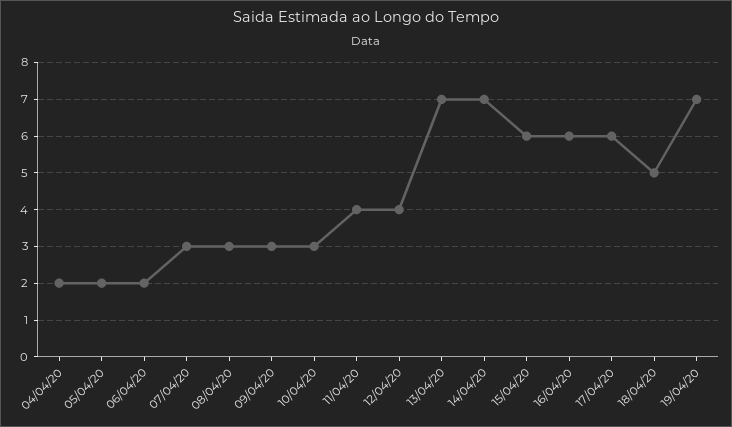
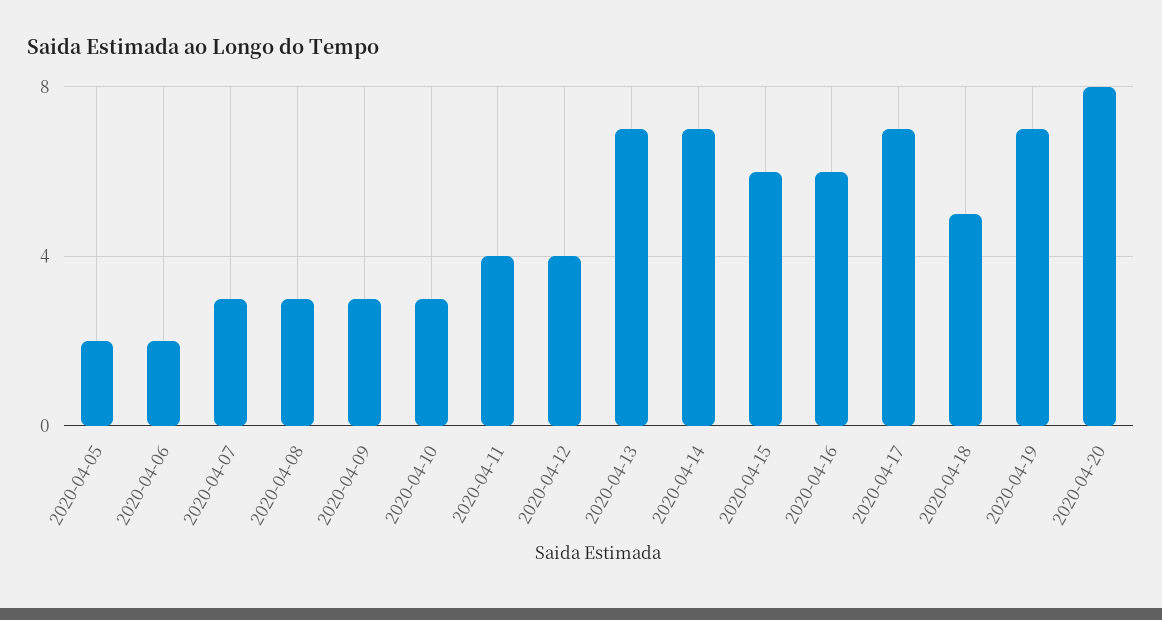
04/04/20: 2 -> none
17/04/20: 6 -> 7
2020-04-20: none -> 8

